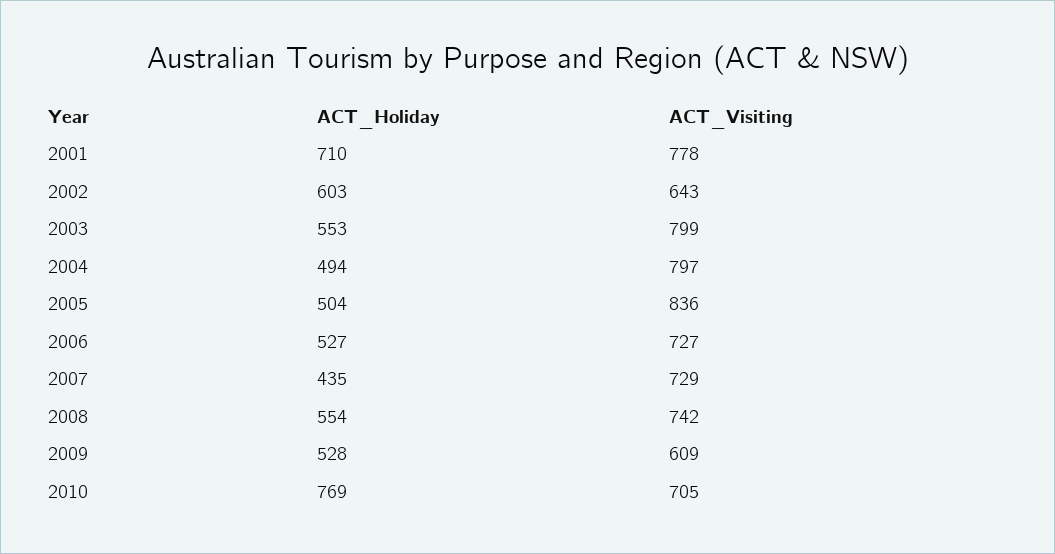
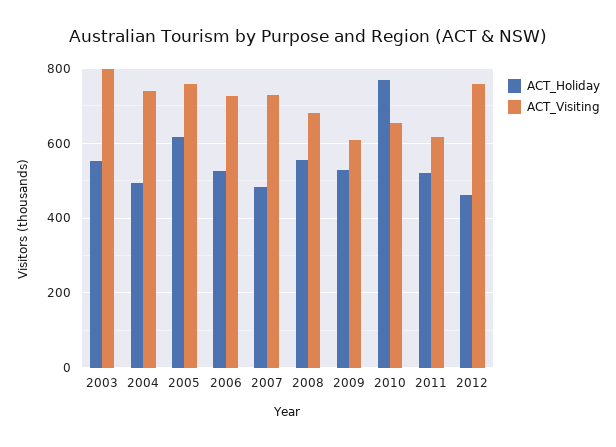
ACT_Holiday, 2001: 710 -> none
ACT_Visiting, 2001: 778 -> none
ACT_Holiday, 2002: 603 -> none
ACT_Visiting, 2002: 643 -> none
ACT_Visiting, 2004: 797 -> 740
ACT_Holiday, 2005: 504 -> 620
ACT_Visiting, 2005: 836 -> 760
ACT_Holiday, 2007: 435 -> 480
ACT_Visiting, 2008: 742 -> 680
ACT_Visiting, 2010: 705 -> 660
ACT_Holiday, 2011: none -> 520
ACT_Visiting, 2011: none -> 620
ACT_Holiday, 2012: none -> 460
ACT_Visiting, 2012: none -> 760

